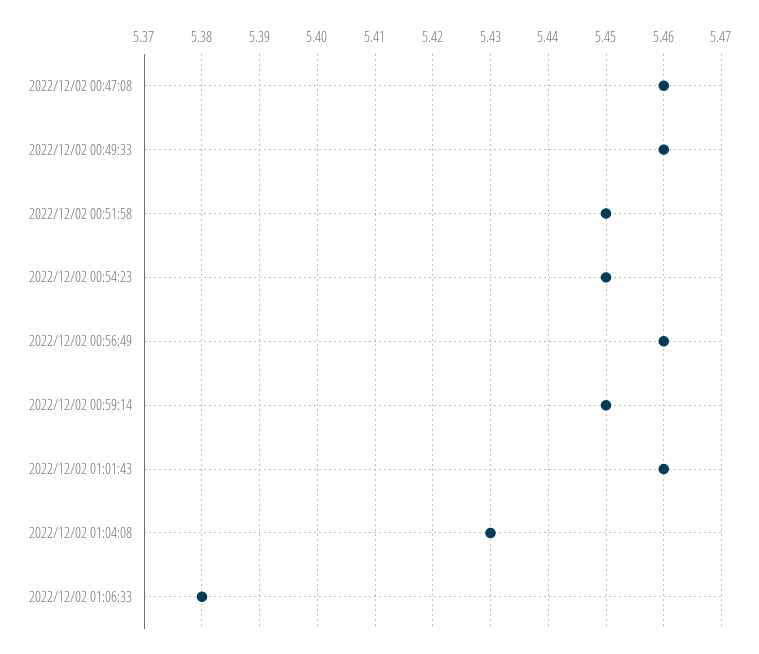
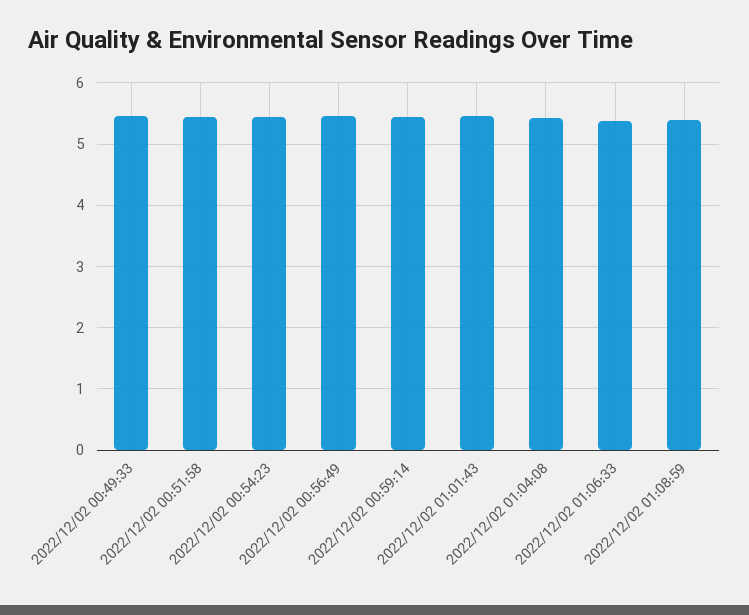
2022/12/02 00:47:08: 5.46 -> none
2022/12/02 01:08:59: none -> 5.4

